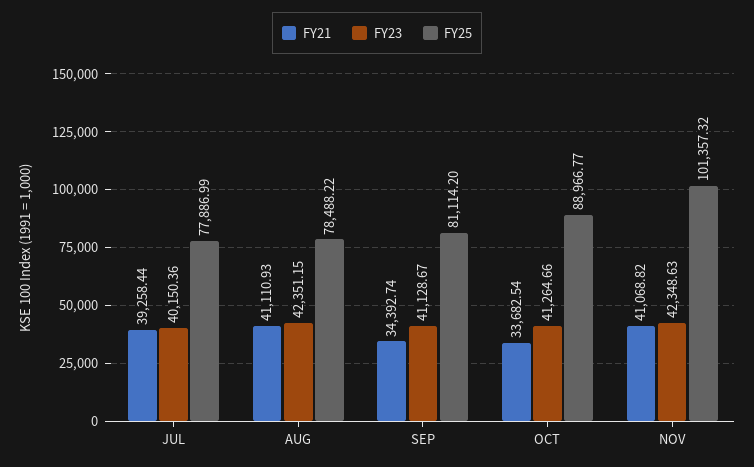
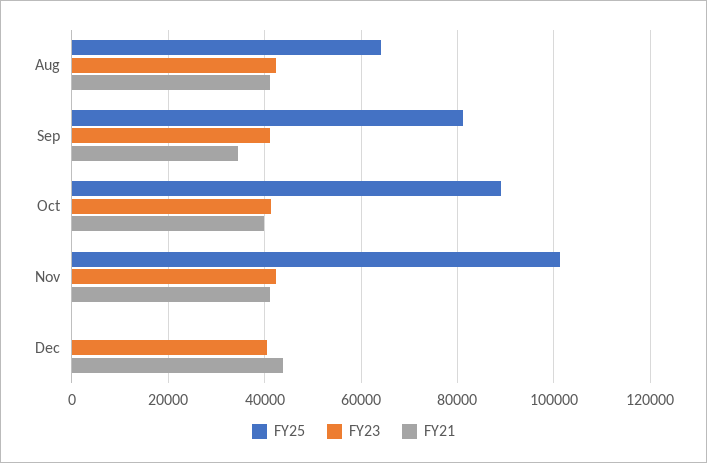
FY21, JUL: 39258.44 -> none
FY23, JUL: 40150.36 -> none
FY25, JUL: 77886.99 -> none
FY25, AUG: 78488.22 -> 64000
FY21, OCT: 33682.54 -> 40000
FY25, Dec: none -> 0
FY23, Dec: none -> 40000
FY21, Dec: none -> 44000

